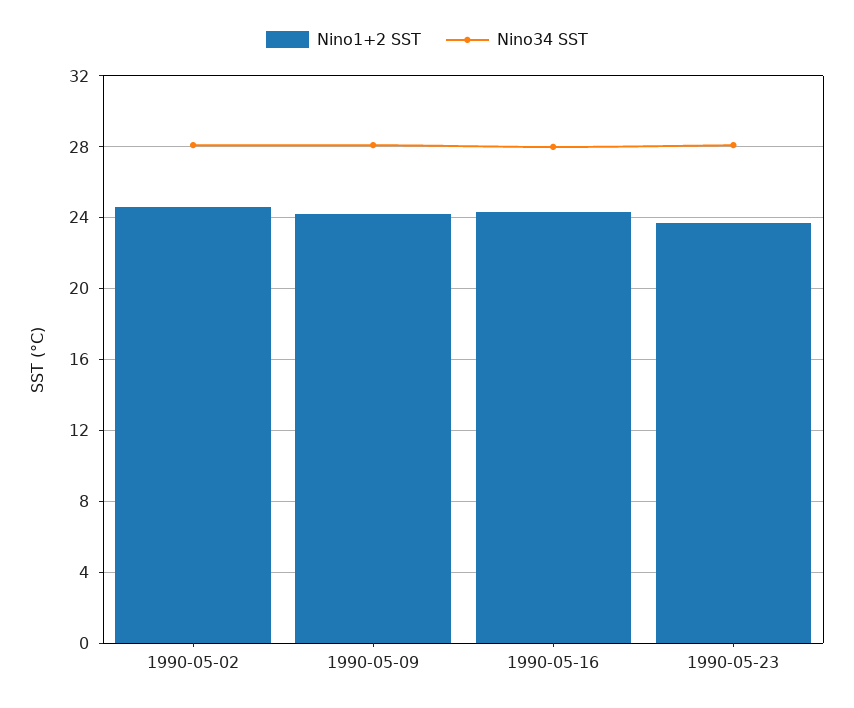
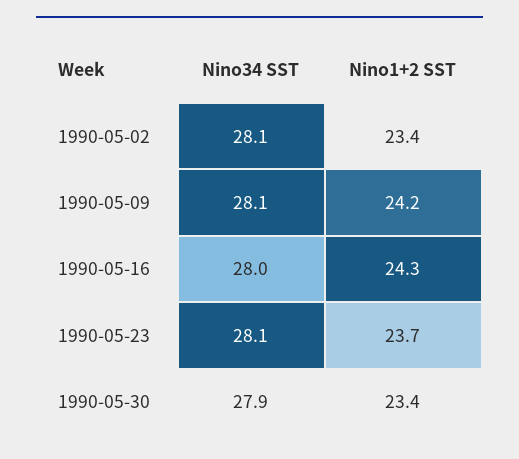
Nino1+2 SST, 1990-05-02: 24.5 -> 23.4
Nino34 SST, 1990-05-30: none -> 27.9
Nino1+2 SST, 1990-05-30: none -> 23.4

